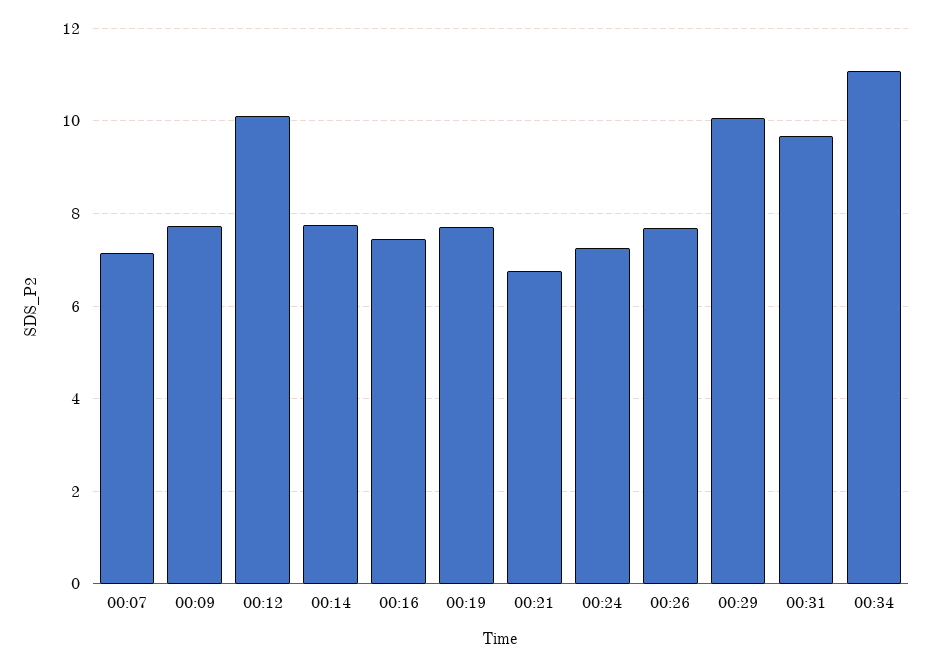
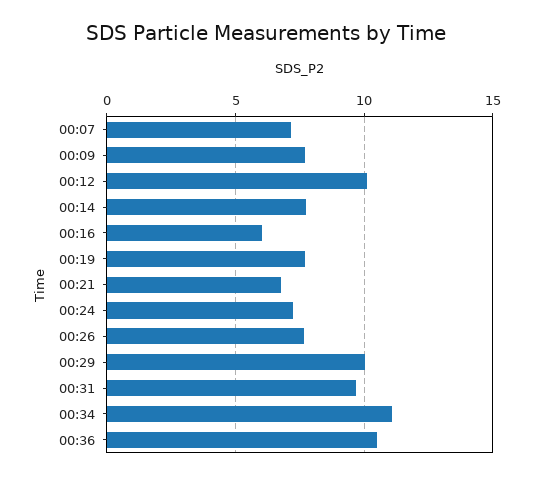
00:16: 7.4 -> 6
00:36: none -> 10.5

